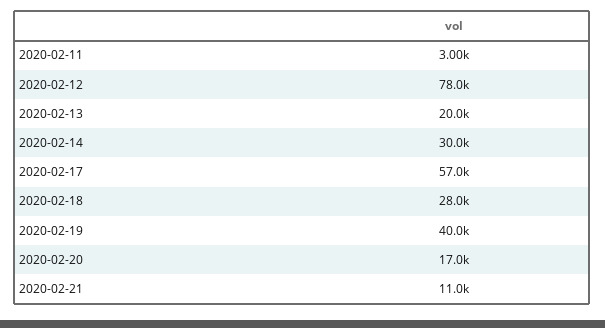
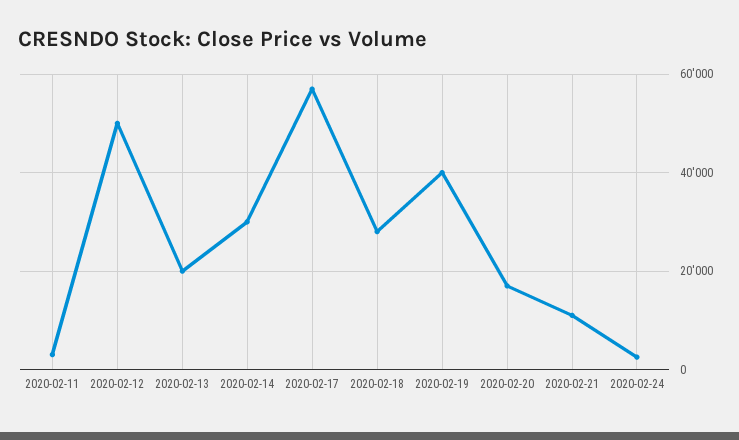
2020-02-12: 78000 -> 50000
2020-02-24: none -> 2000

